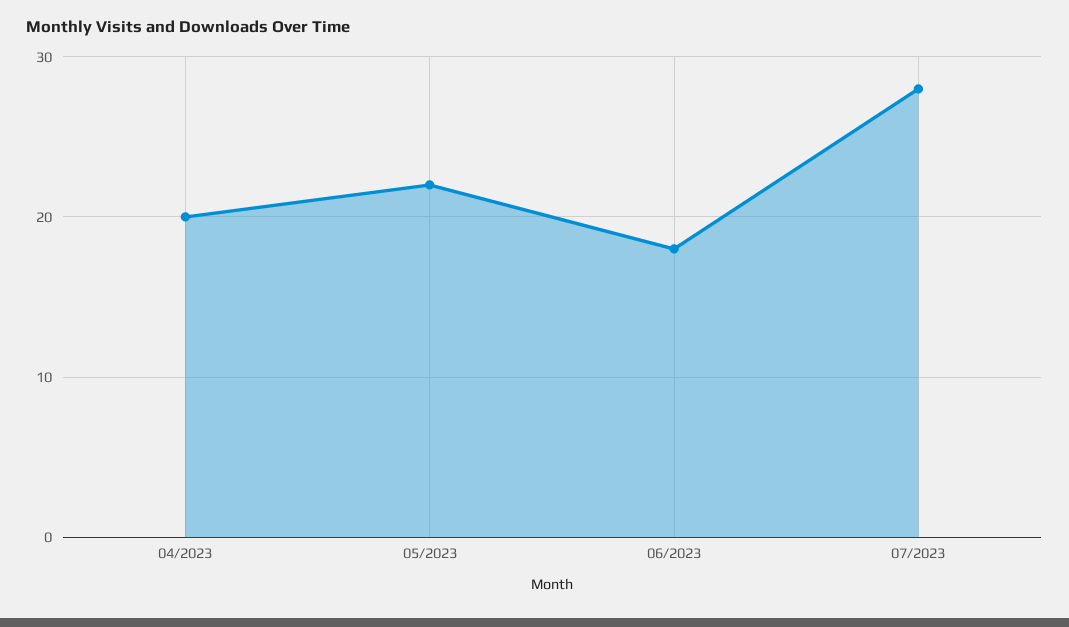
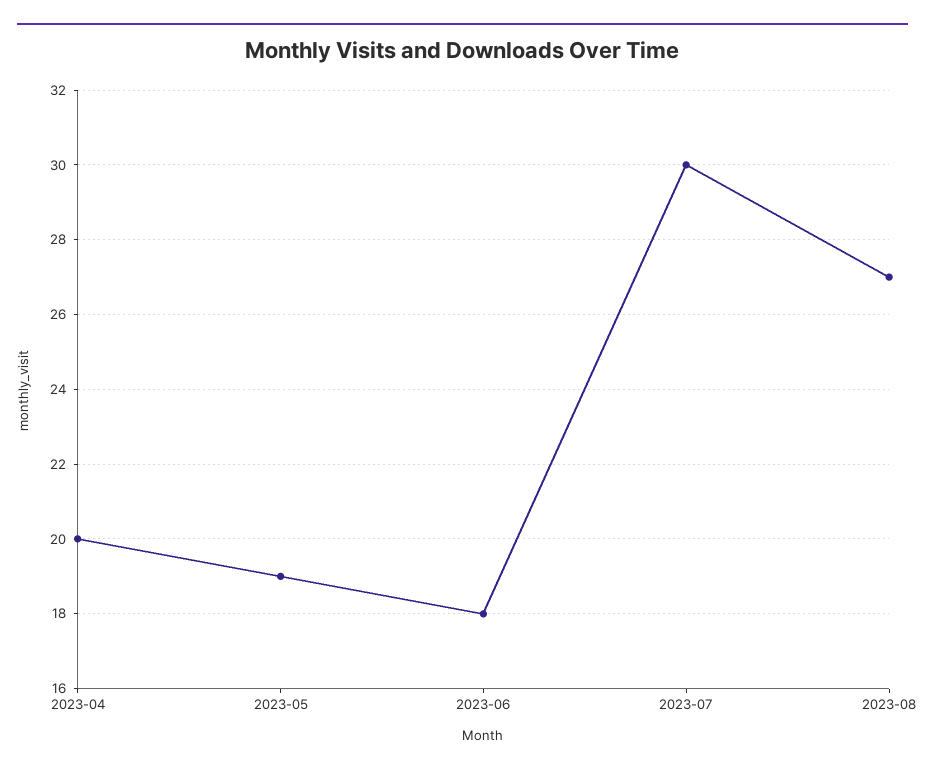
05/2023: 22 -> 19
07/2023: 28 -> 30
2023-08: none -> 27

